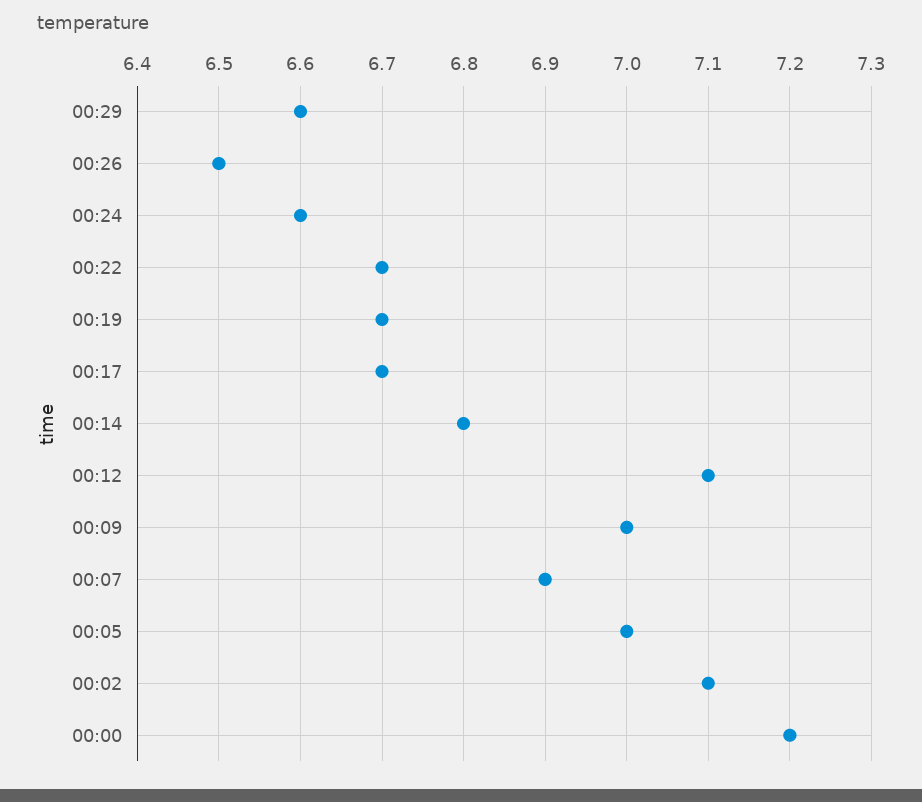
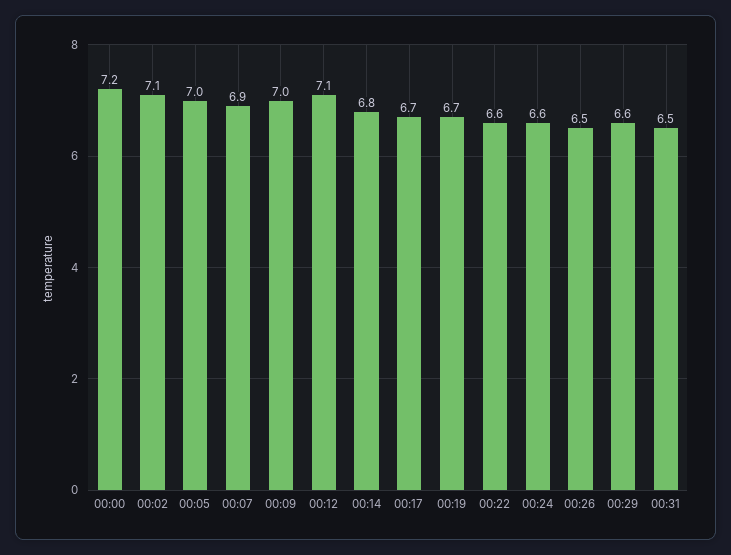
00:22: 6.7 -> 6.6
00:31: none -> 6.5

